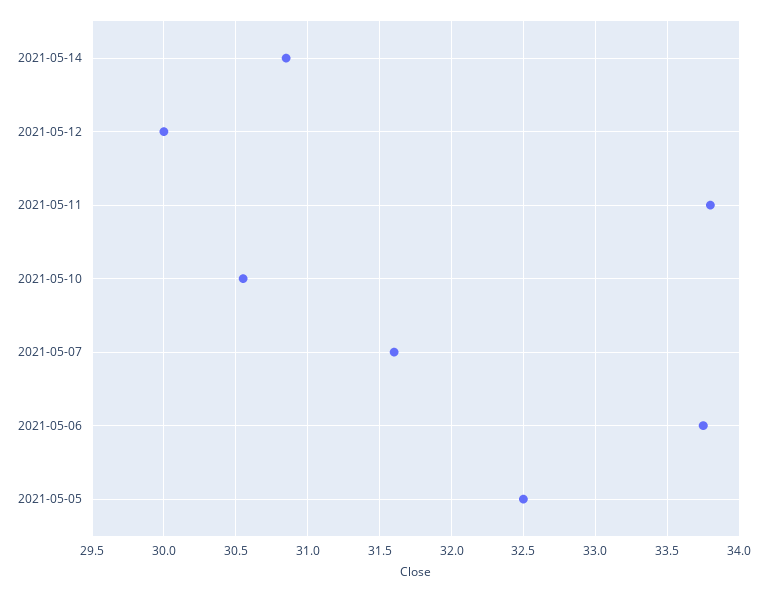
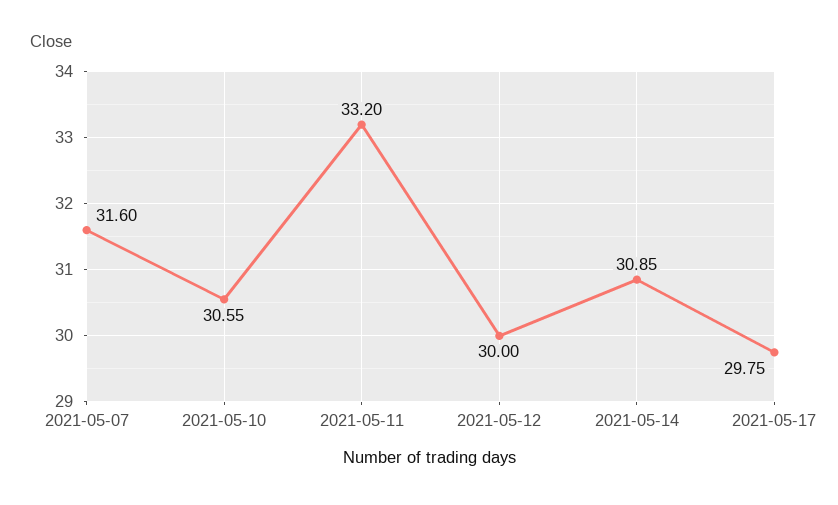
2021-05-11: 33.8 -> 33.2
2021-05-06: 33.75 -> none
2021-05-05: 32.5 -> none
2021-05-17: none -> 29.75

